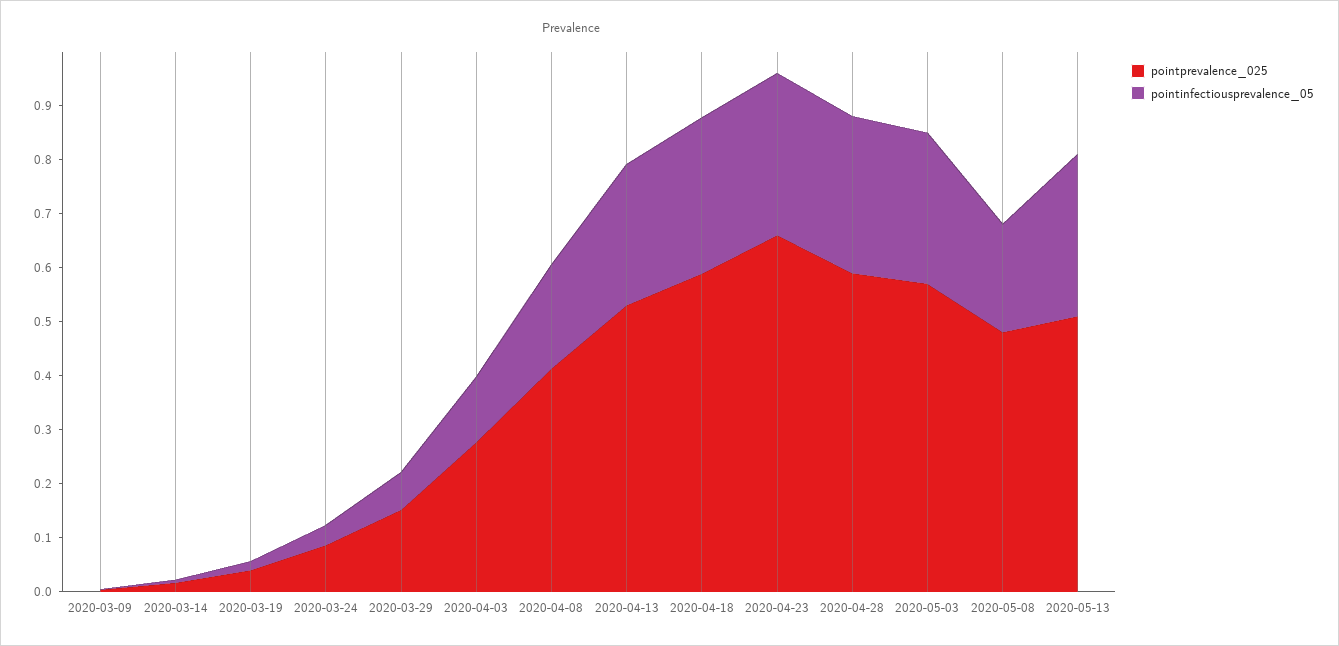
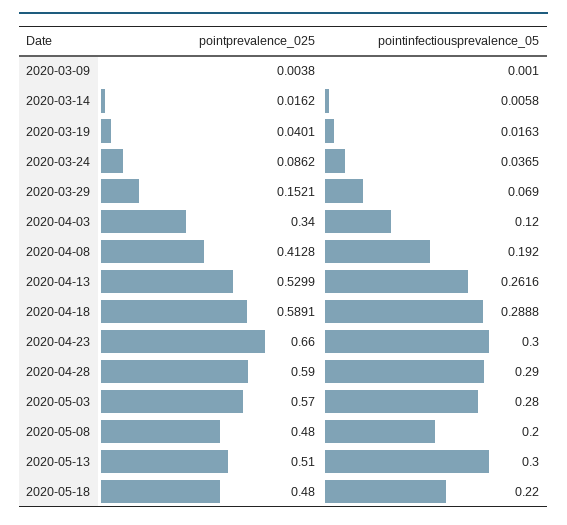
pointprevalence_025, 2020-04-03: 0.28 -> 0.34
pointprevalence_025, 2020-05-18: none -> 0.48
pointinfectiousprevalence_05, 2020-05-18: none -> 0.22

